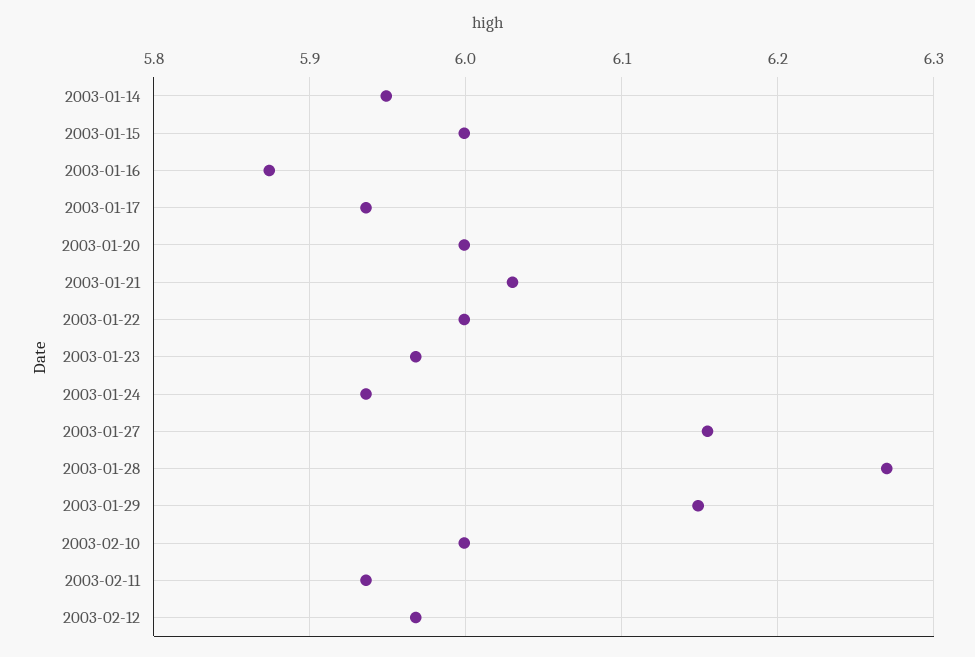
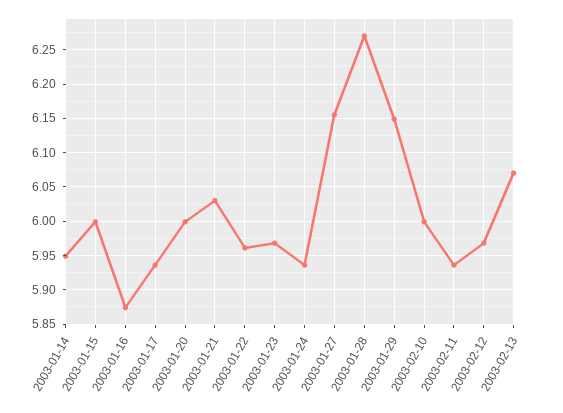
2003-01-22: 6 -> 5.96
2003-02-13: none -> 6.07

